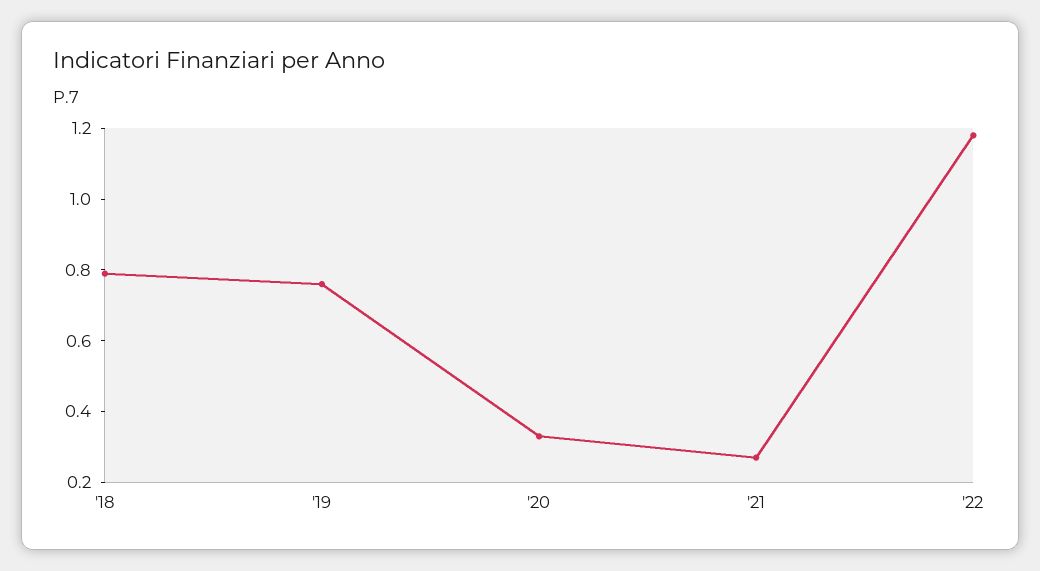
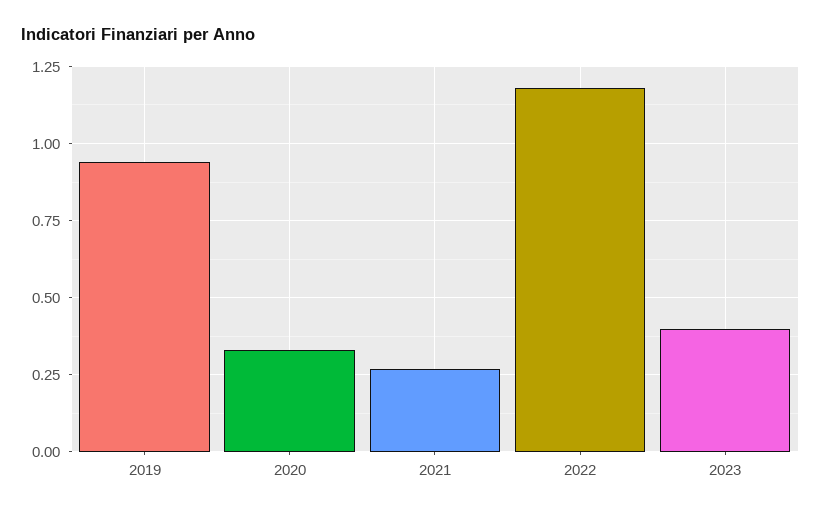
'18: 0.8 -> none
'19: 0.75 -> 0.95
2023: none -> 0.4

